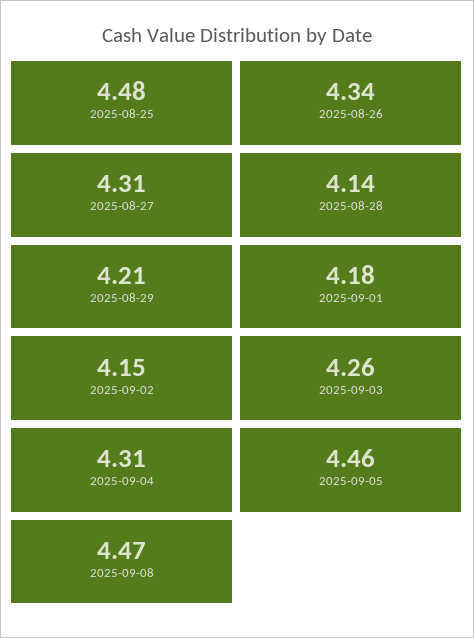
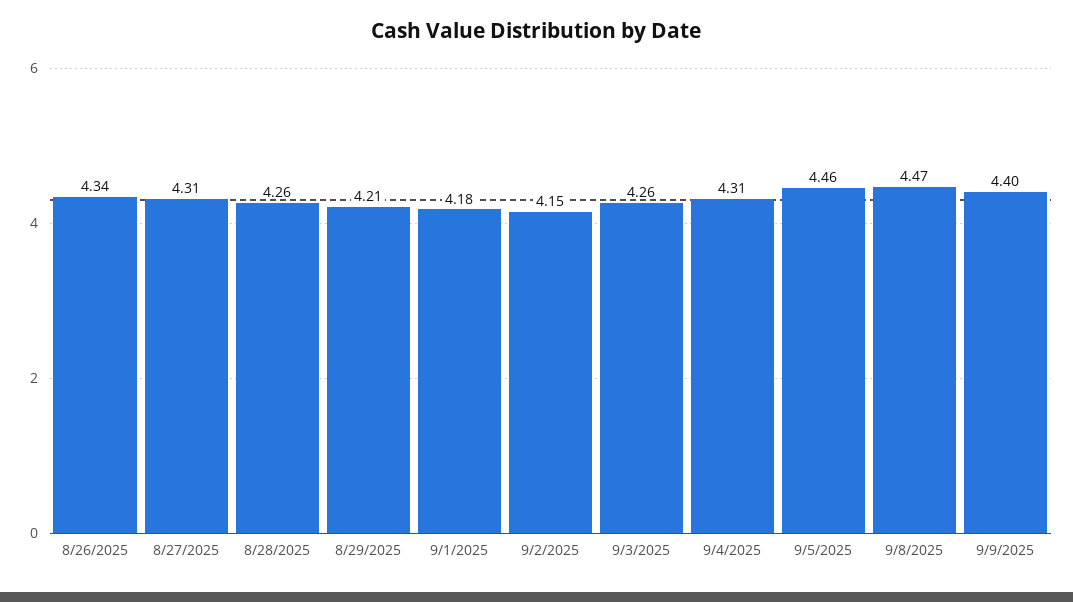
2025-08-25: 4.48 -> none
2025-08-28: 4.14 -> 4.26
9/9/2025: none -> 4.4

